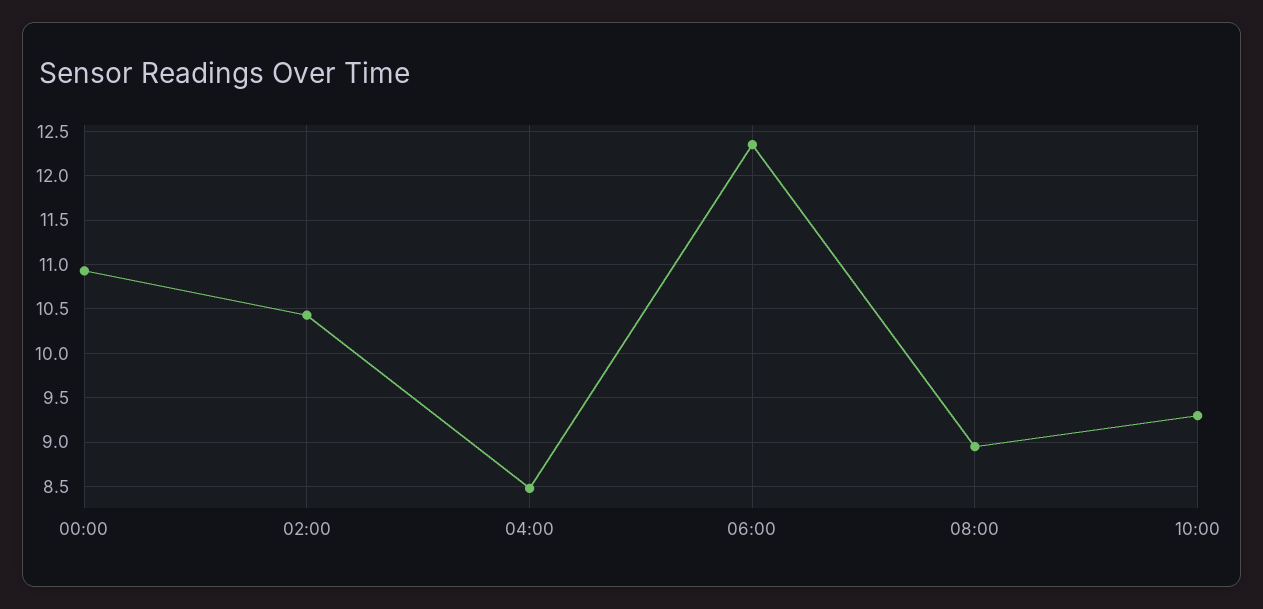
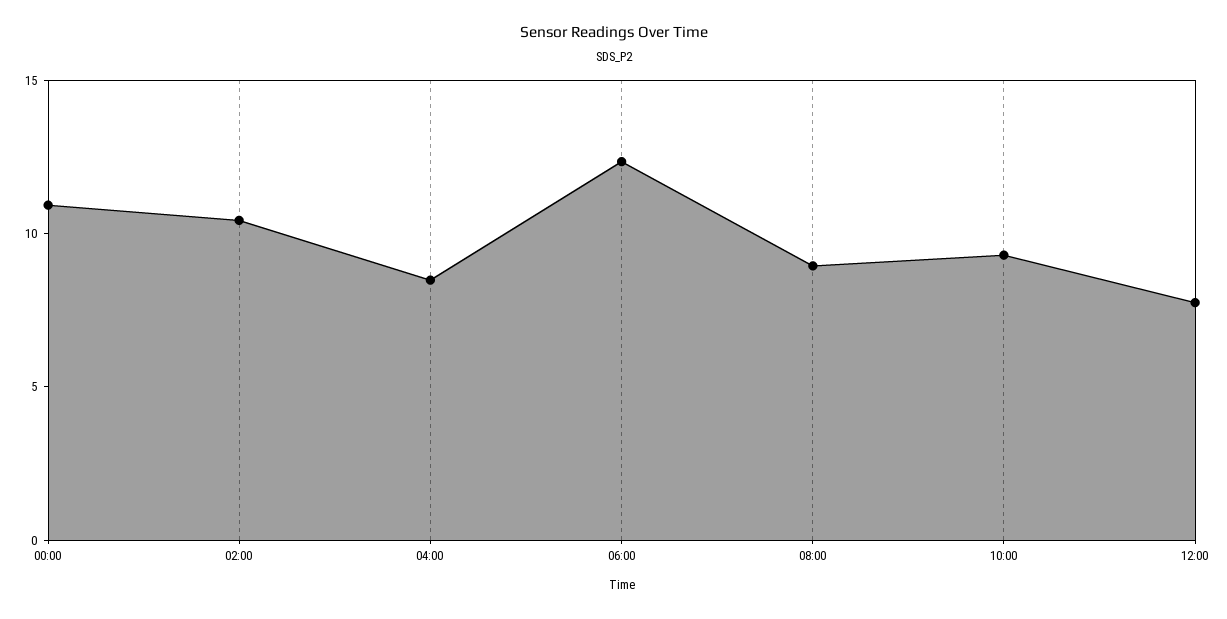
12:00: none -> 8

